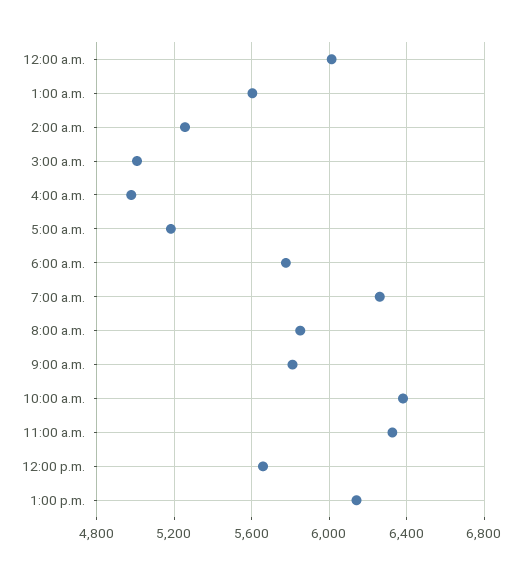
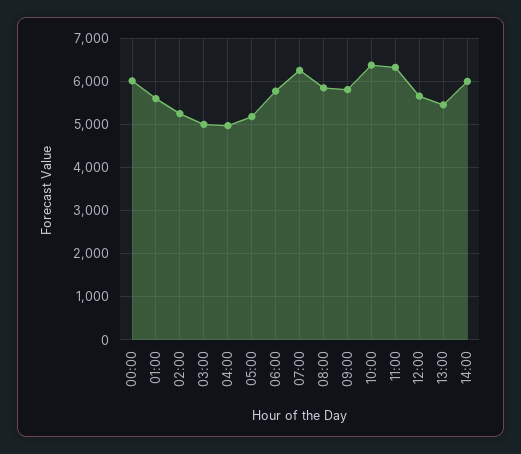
1:00 p.m.: 6150 -> 5400
14:00: none -> 6000

